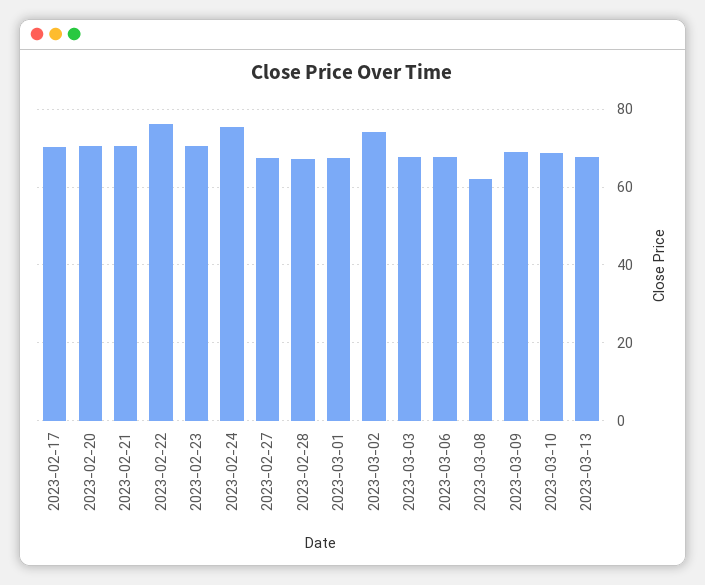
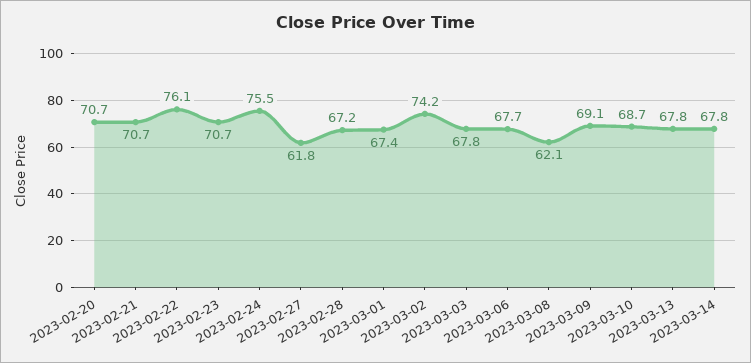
2023-02-17: 70 -> none
2023-02-27: 68 -> 61.8
2023-03-14: none -> 67.8

